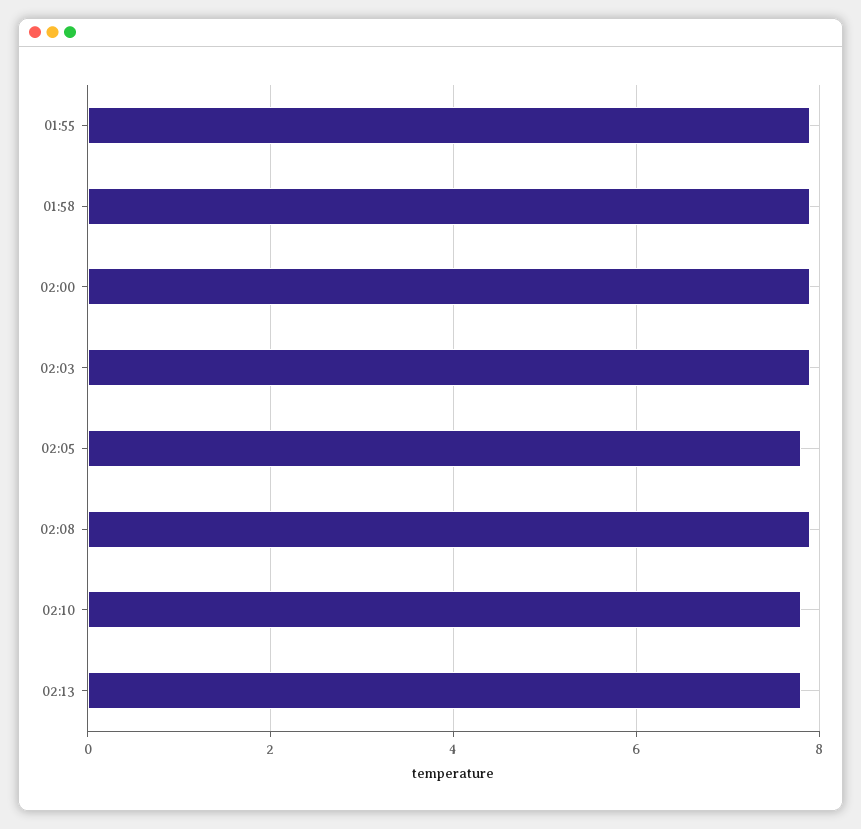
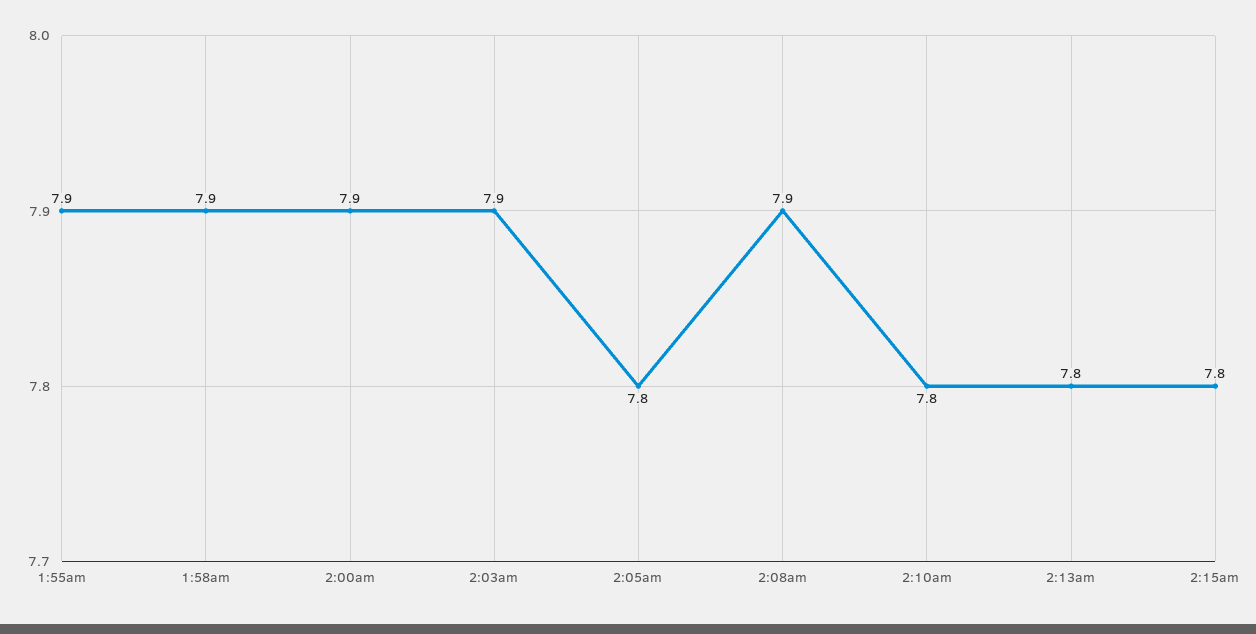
2:15am: none -> 7.8

